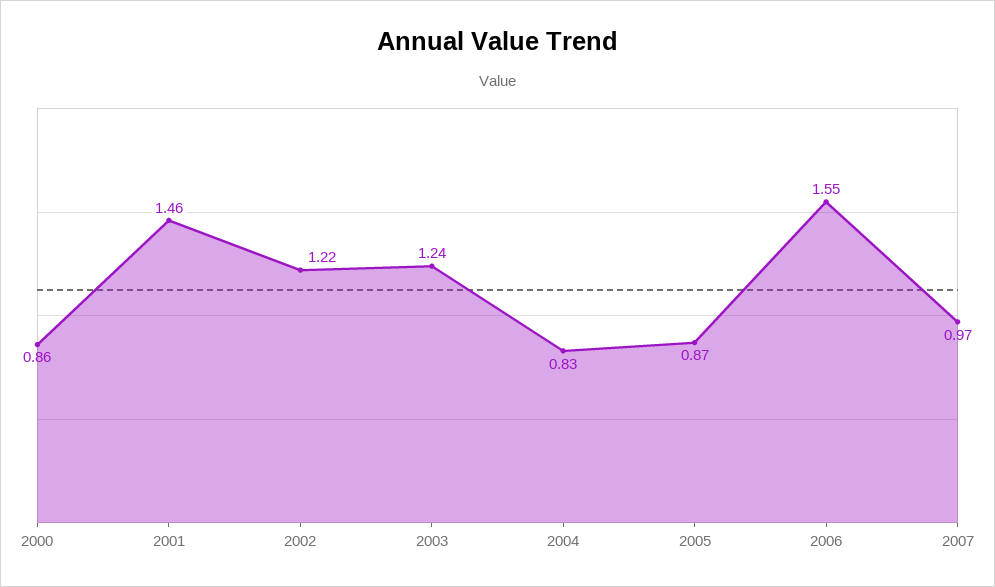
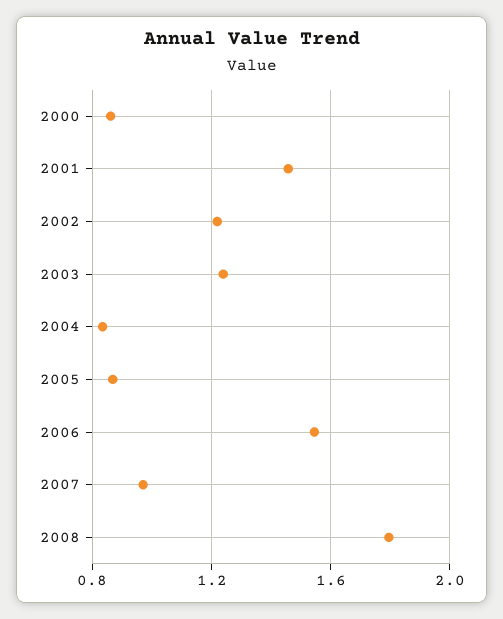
2008: none -> 1.8

